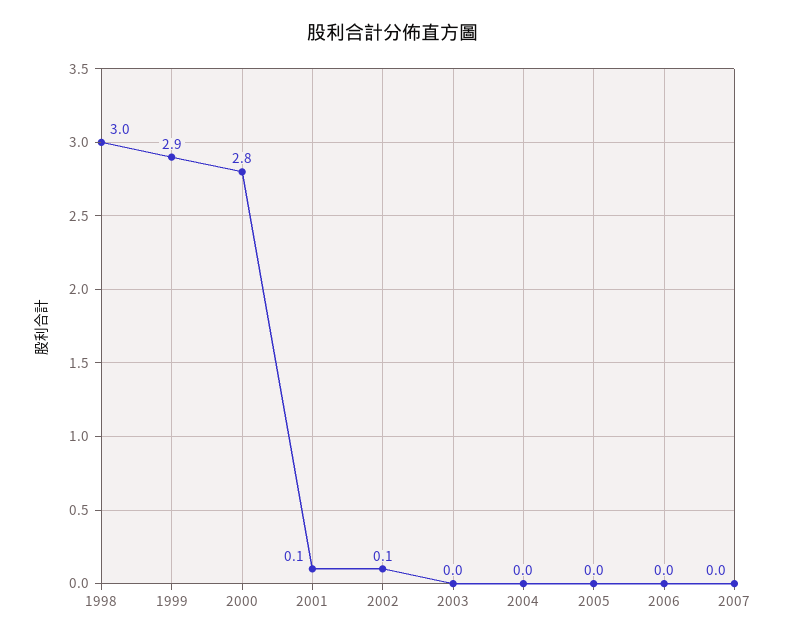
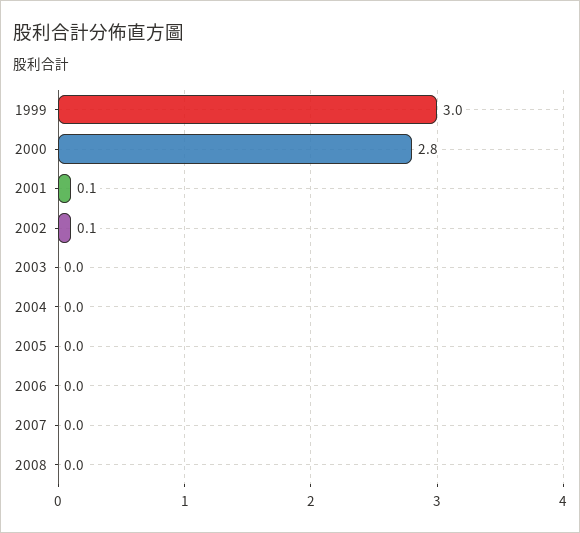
1998: 3 -> none
1999: 2.9 -> 3
2008: none -> 0

